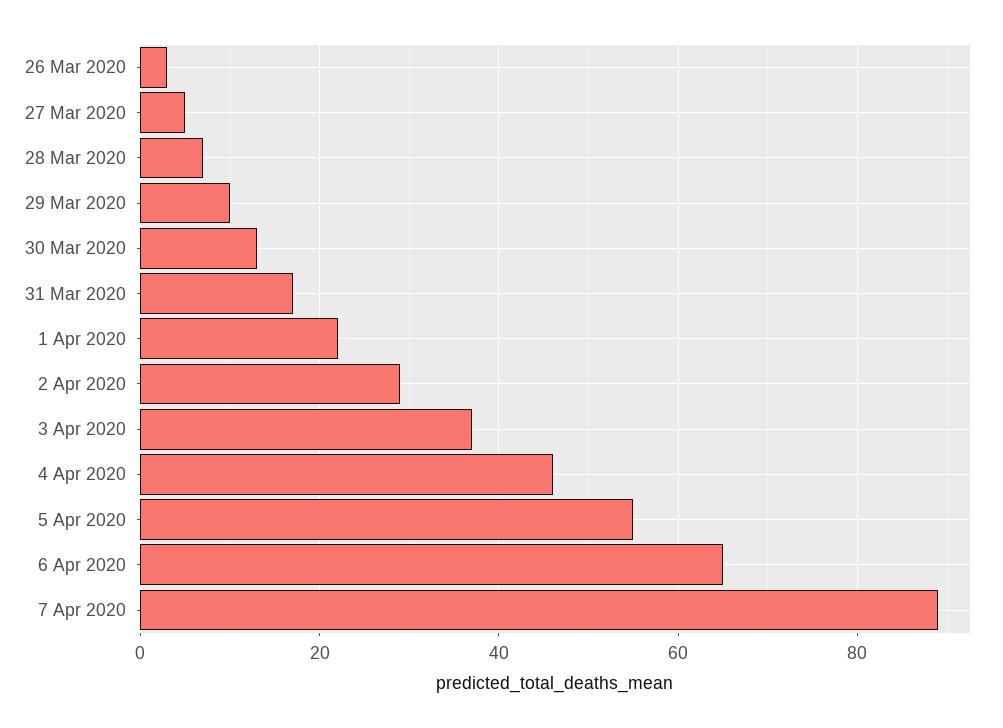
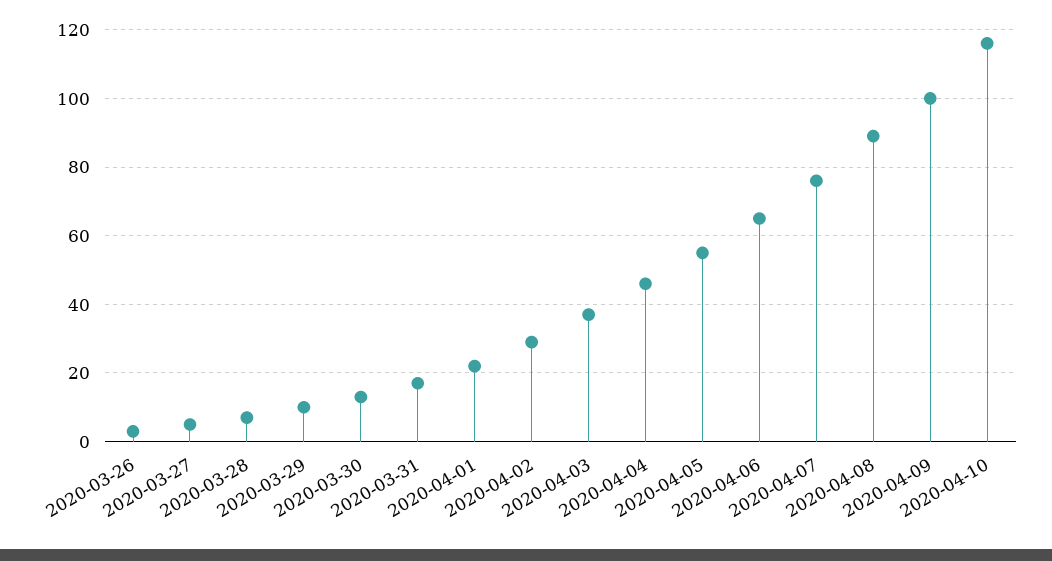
7 Apr 2020: 90 -> 75
2020-04-08: none -> 90
2020-04-09: none -> 100
2020-04-10: none -> 115

